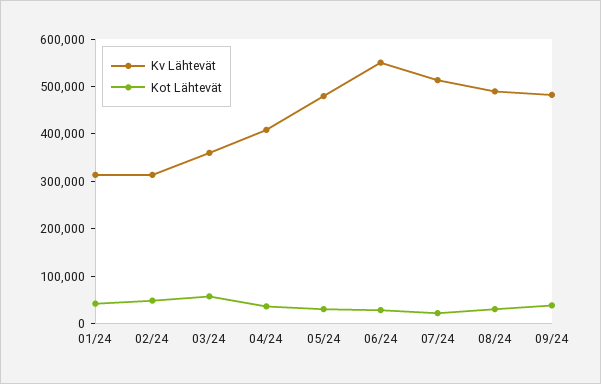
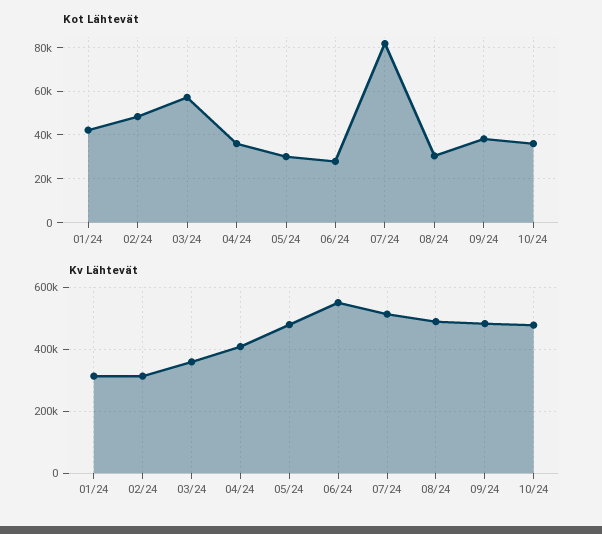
Kot Lähtevät, 07/24: 20000 -> 80000
Kot Lähtevät, 10/24: none -> 35000
Kv Lähtevät, 10/24: none -> 480000

